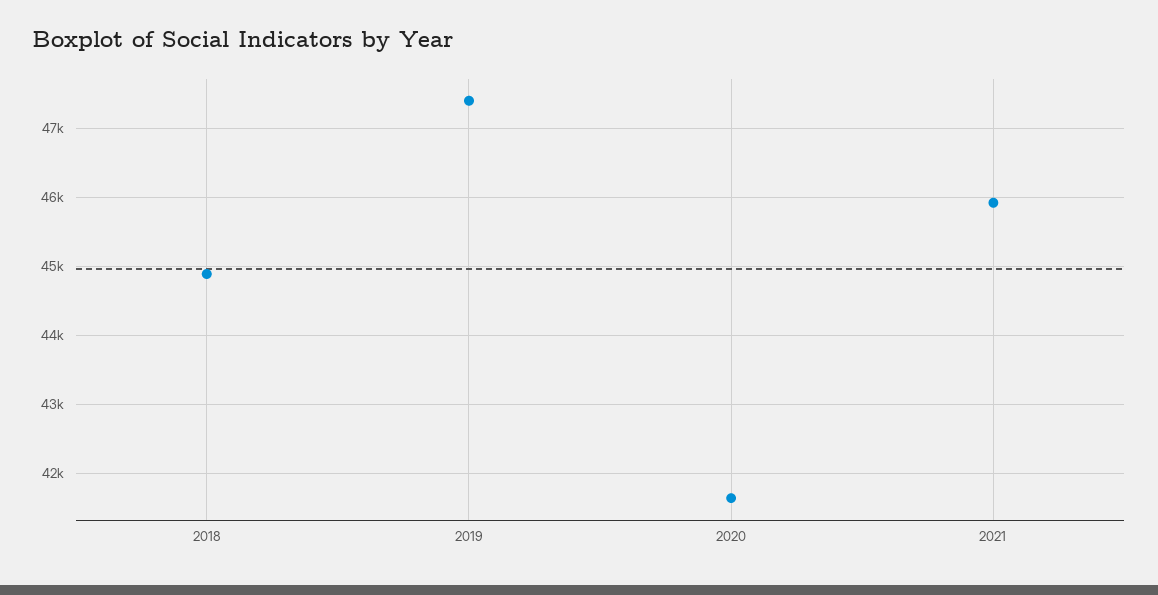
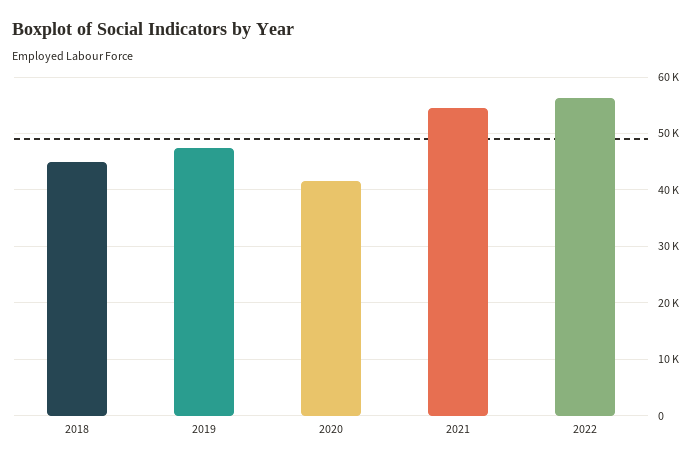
2021: 45900 -> 54000
2022: none -> 56000

